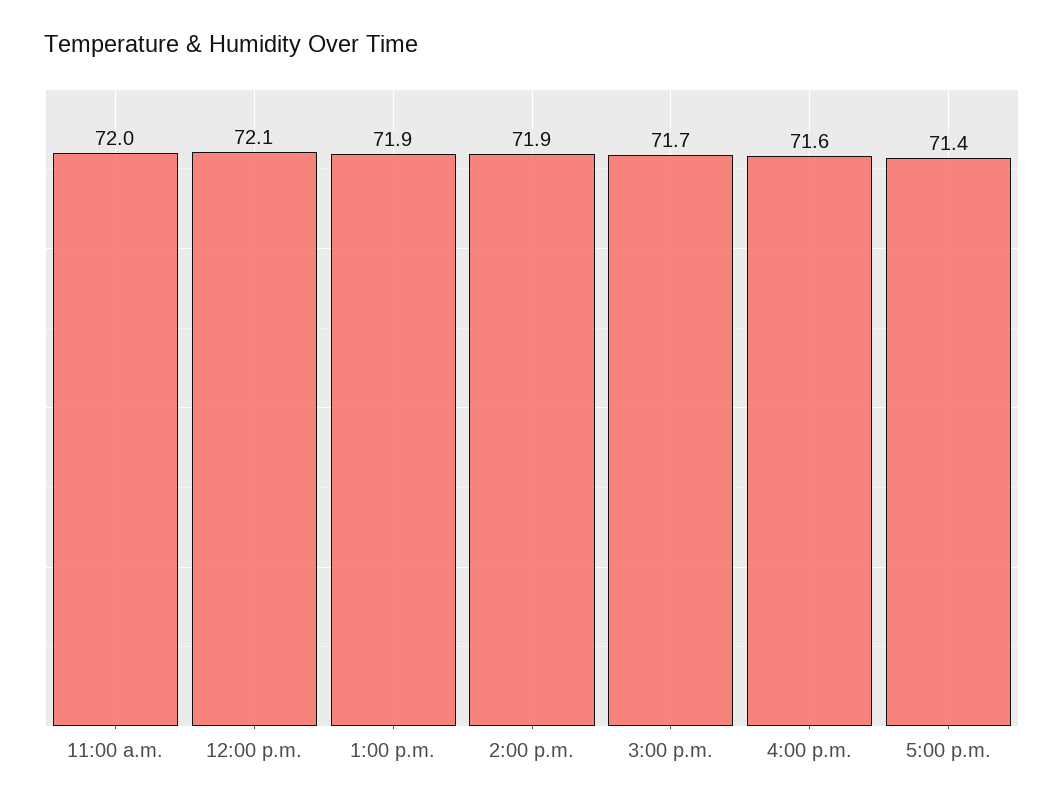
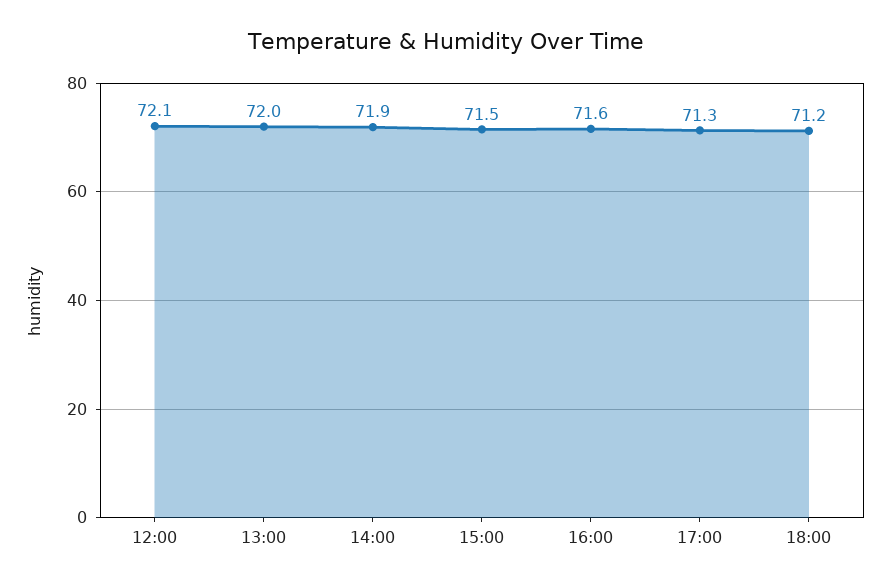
11:00 a.m.: 72 -> none
1:00 p.m.: 71.9 -> 72
3:00 p.m.: 71.7 -> 71.5
5:00 p.m.: 71.4 -> 71.3
18:00: none -> 71.2

